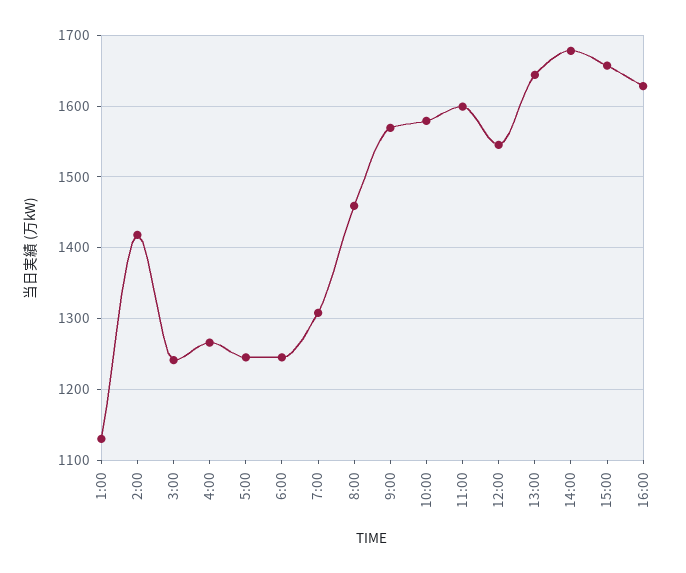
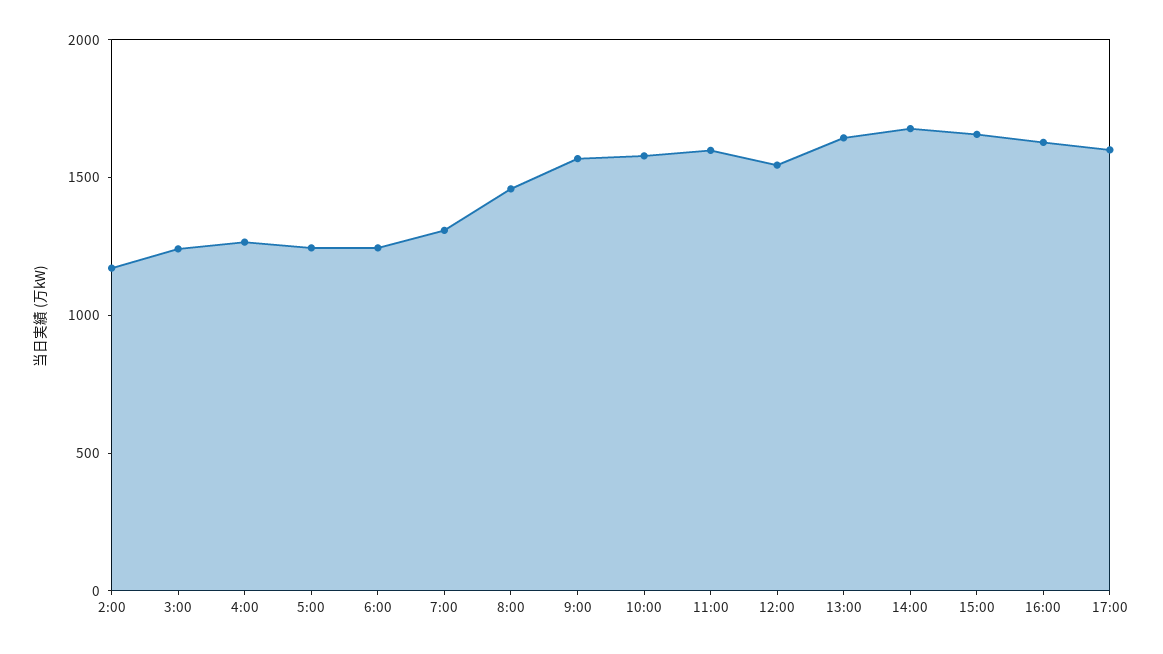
1:00: 1130 -> none
2:00: 1420 -> 1200
17:00: none -> 1600

